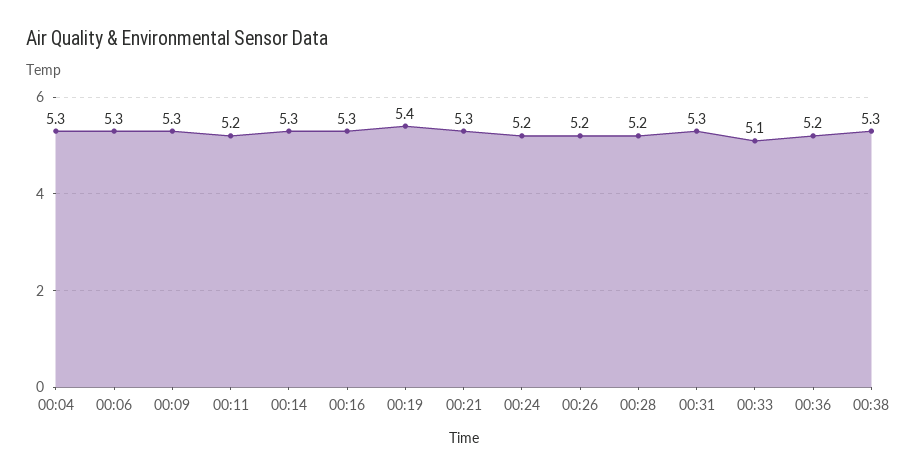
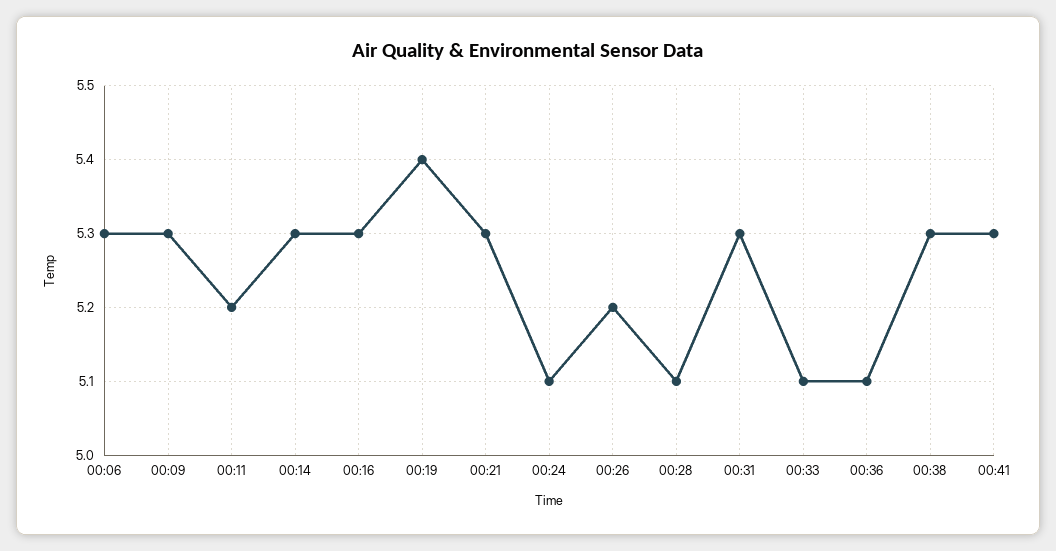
00:04: 5.3 -> none
00:24: 5.2 -> 5.1
00:28: 5.2 -> 5.1
00:36: 5.2 -> 5.1
00:41: none -> 5.3

